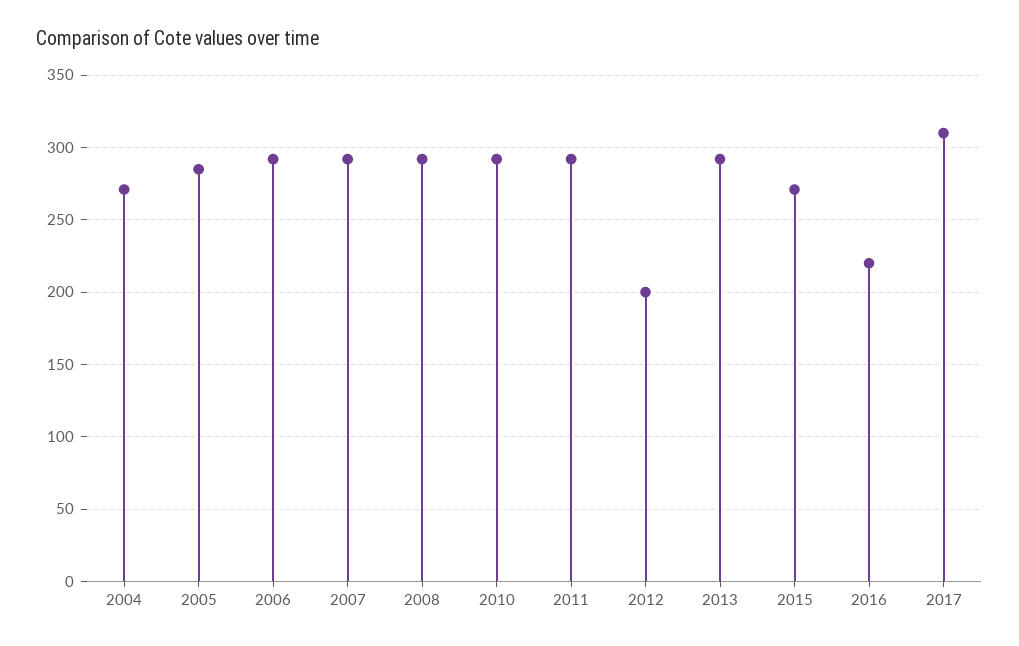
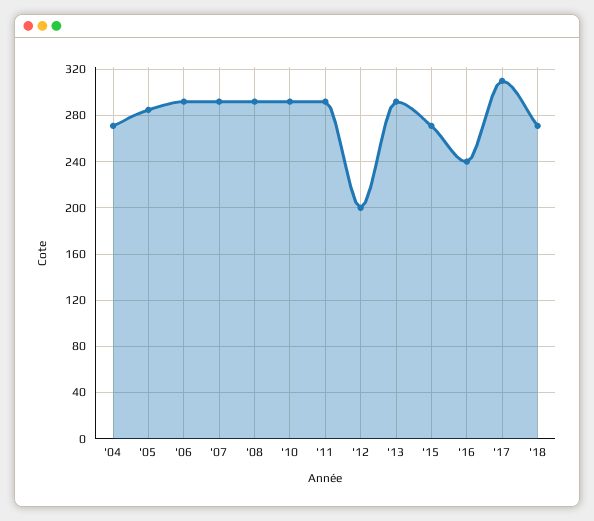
2016: 220 -> 240
'18: none -> 270

